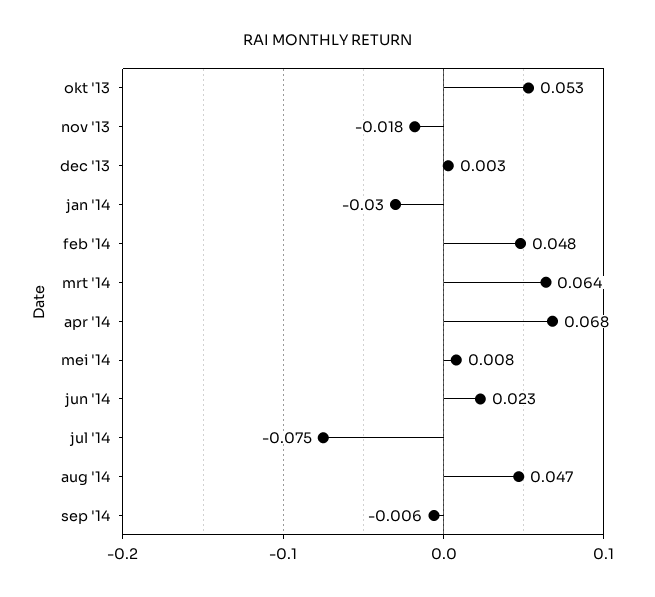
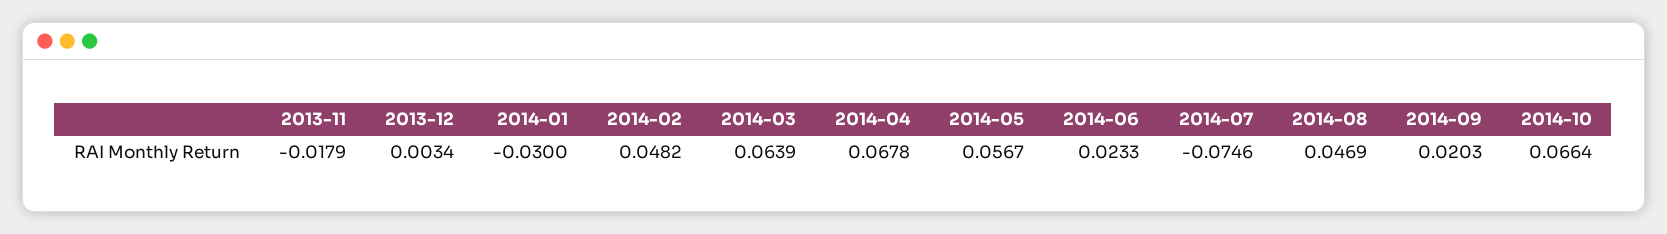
okt '13: 0.053 -> none
mei '14: 0.008 -> 0.0567
sep '14: -0.006 -> 0.0203
2014-10: none -> 0.0664

